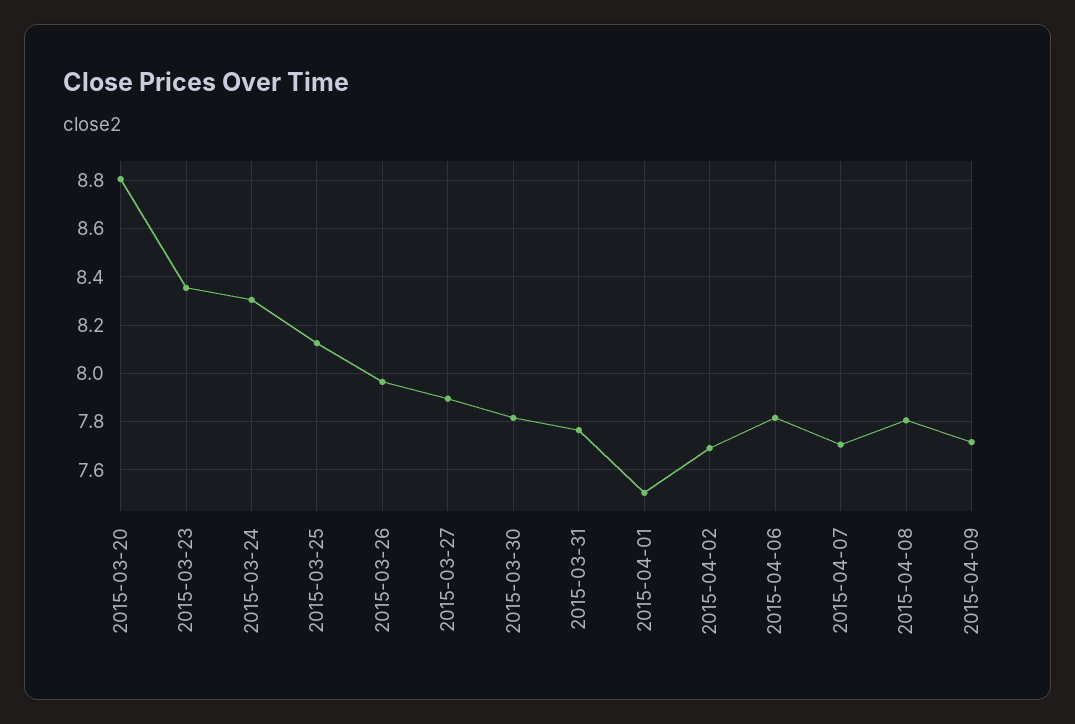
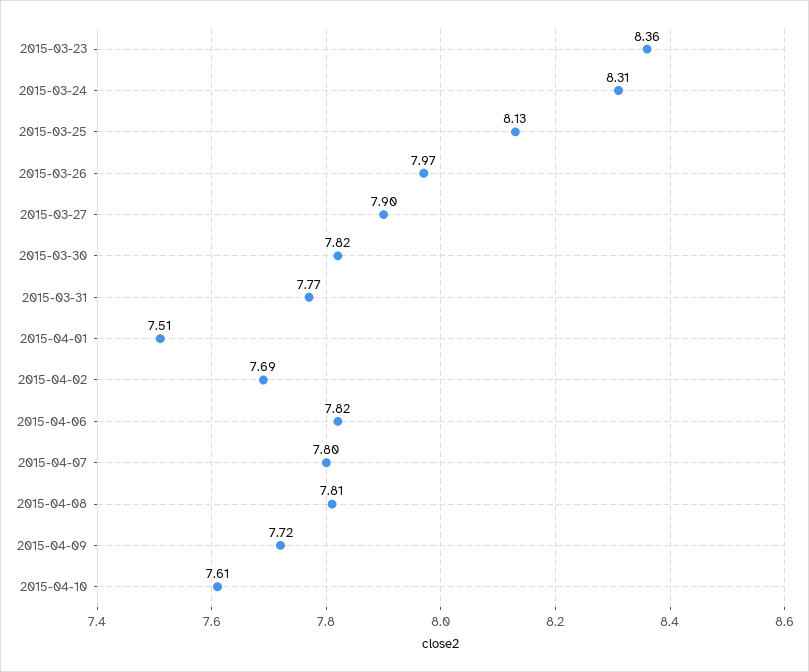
2015-03-20: 8.8 -> none
2015-04-07: 7.7 -> 7.8
2015-04-10: none -> 7.61

